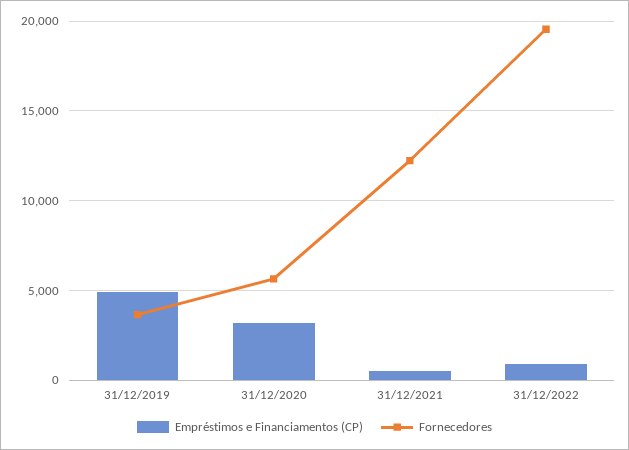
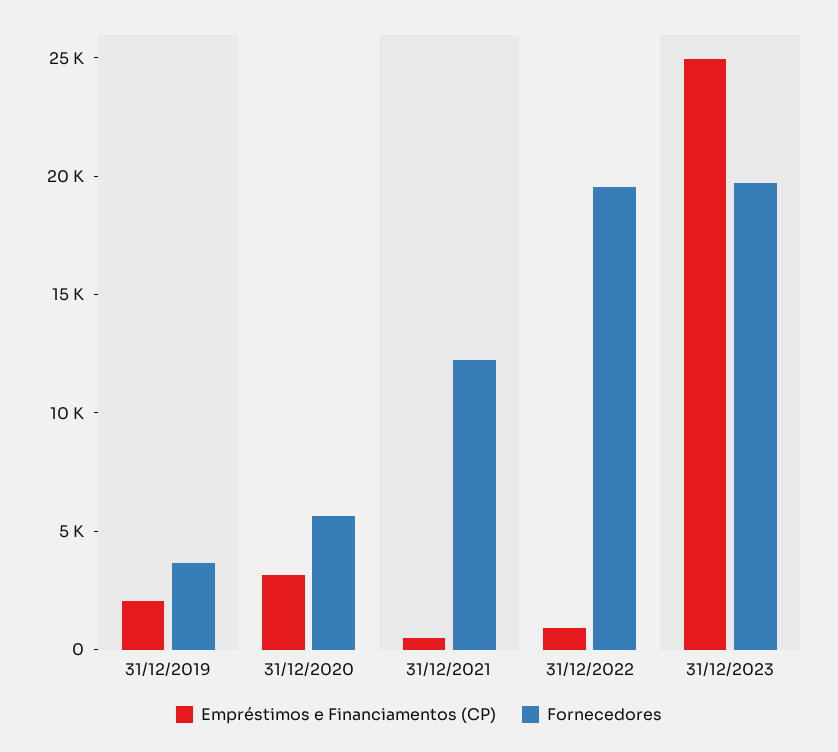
Empréstimos e Financiamentos (CP), 31/12/2019: 5000 -> 2000
Empréstimos e Financiamentos (CP), 31/12/2023: none -> 25000
Fornecedores, 31/12/2023: none -> 20000

